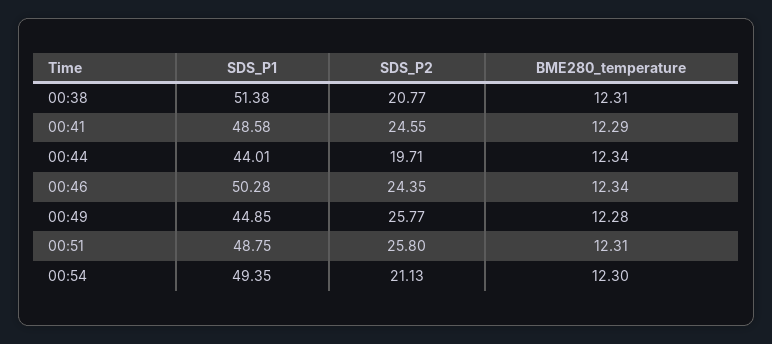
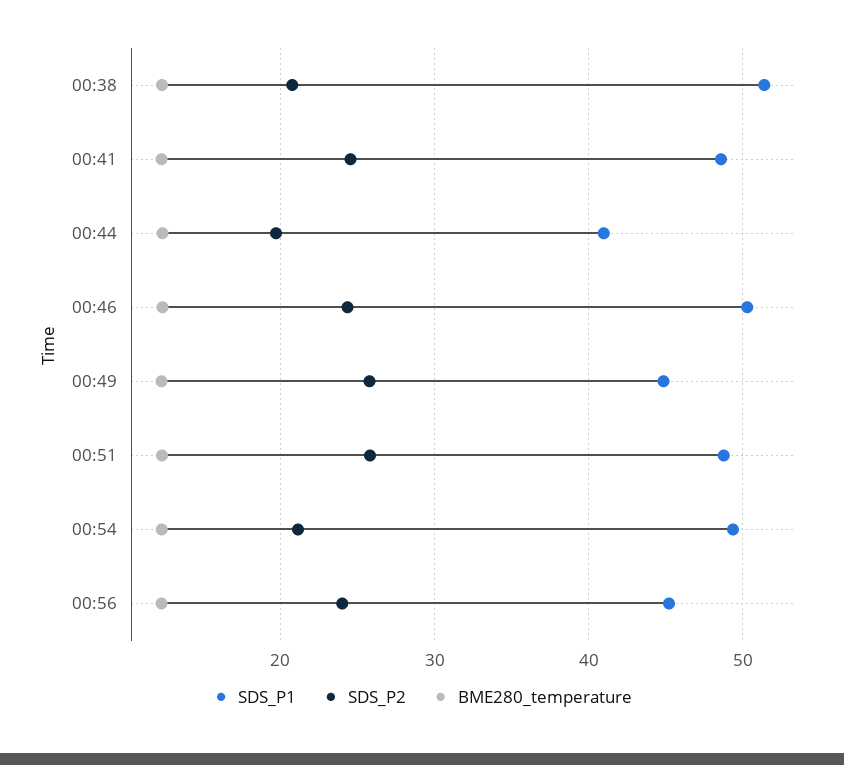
SDS_P1, 00:44: 44.01 -> 41
SDS_P1, 00:56: none -> 45
SDS_P2, 00:56: none -> 24
BME280_temperature, 00:56: none -> 12

